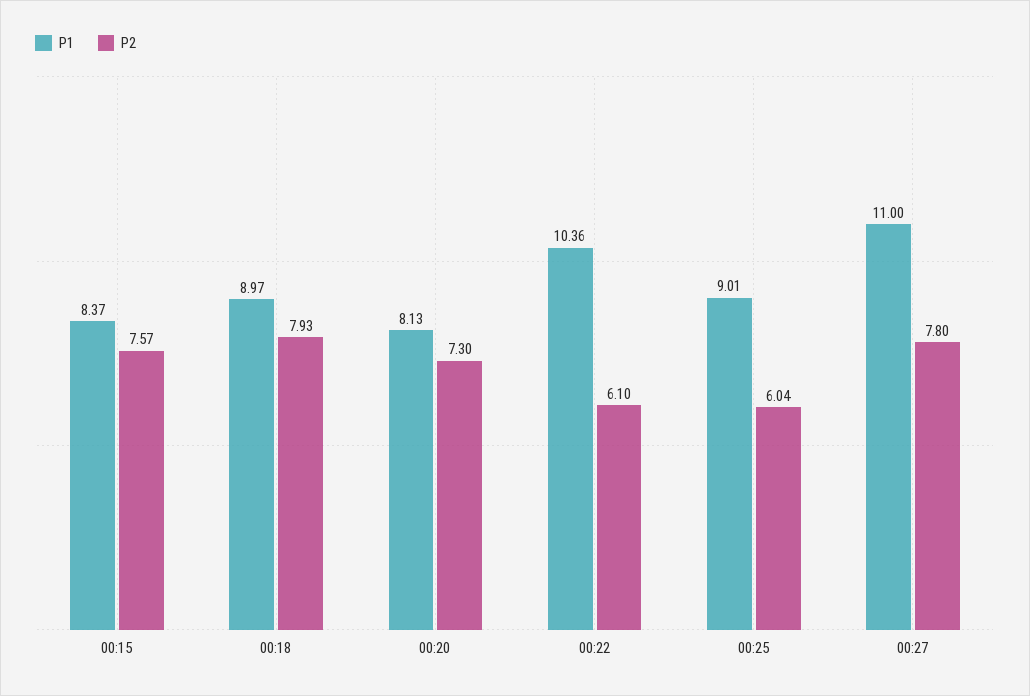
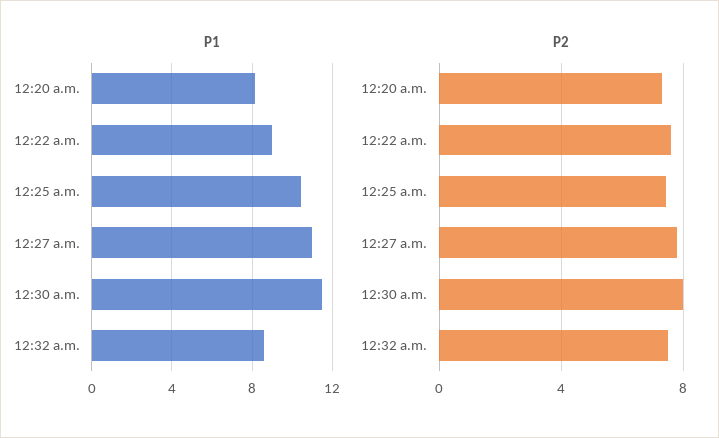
P1, 00:15: 8.37 -> none
P2, 00:15: 7.57 -> none
P1, 00:18: 8.97 -> none
P2, 00:18: 7.93 -> none
P1, 00:22: 10.36 -> 9
P2, 00:22: 6.1 -> 7.5
P1, 00:25: 9.01 -> 10.5
P2, 00:25: 6.04 -> 7.5
P1, 12:30 a.m.: none -> 11.5
P1, 12:32 a.m.: none -> 8.5
P2, 12:30 a.m.: none -> 8
P2, 12:32 a.m.: none -> 7.5

